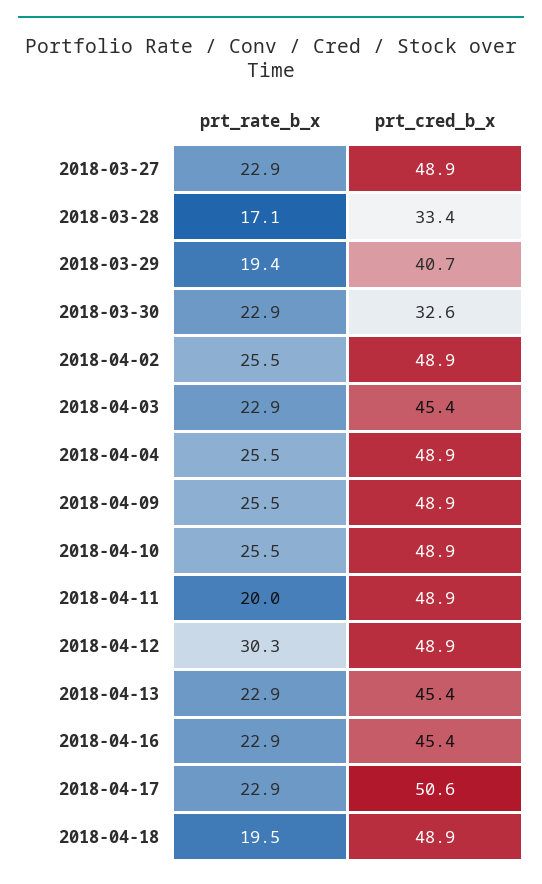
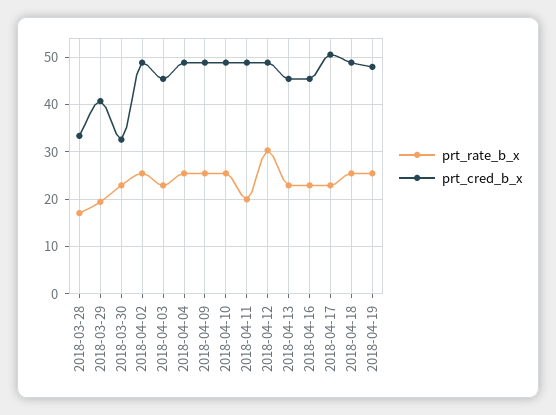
prt_rate_b_x, 2018-03-27: 22.9 -> none
prt_cred_b_x, 2018-03-27: 48.9 -> none
prt_rate_b_x, 2018-04-18: 19.5 -> 26
prt_rate_b_x, 2018-04-19: none -> 26
prt_cred_b_x, 2018-04-19: none -> 48

